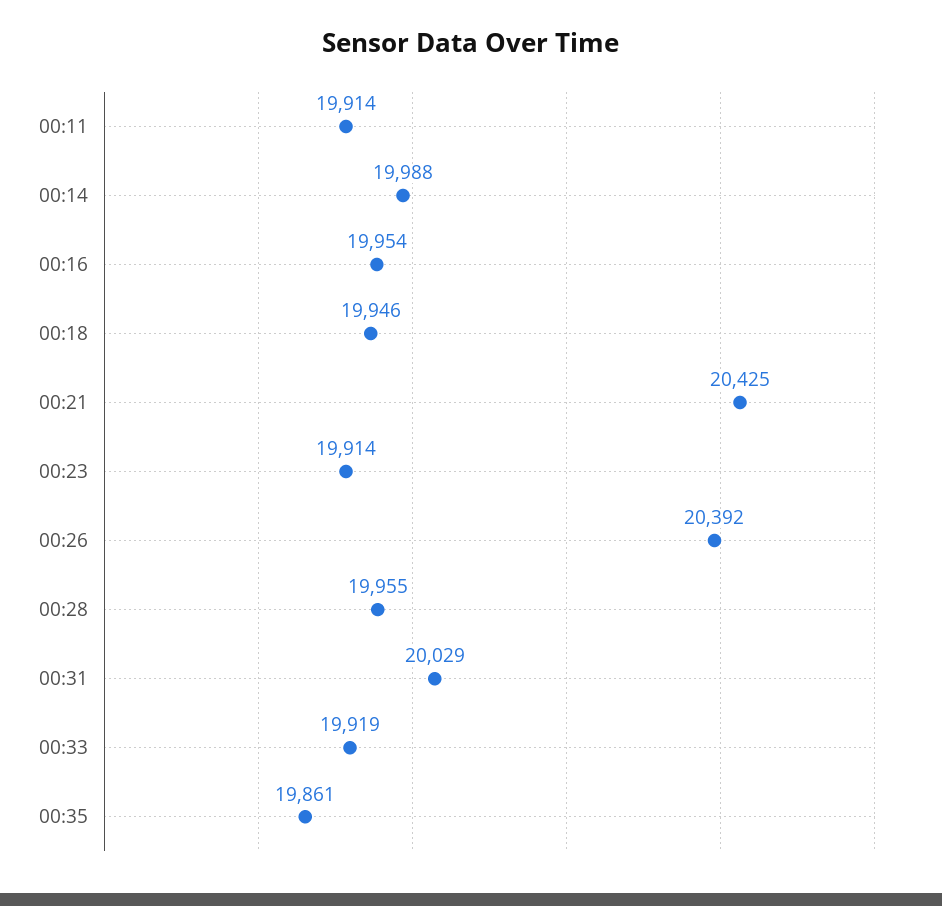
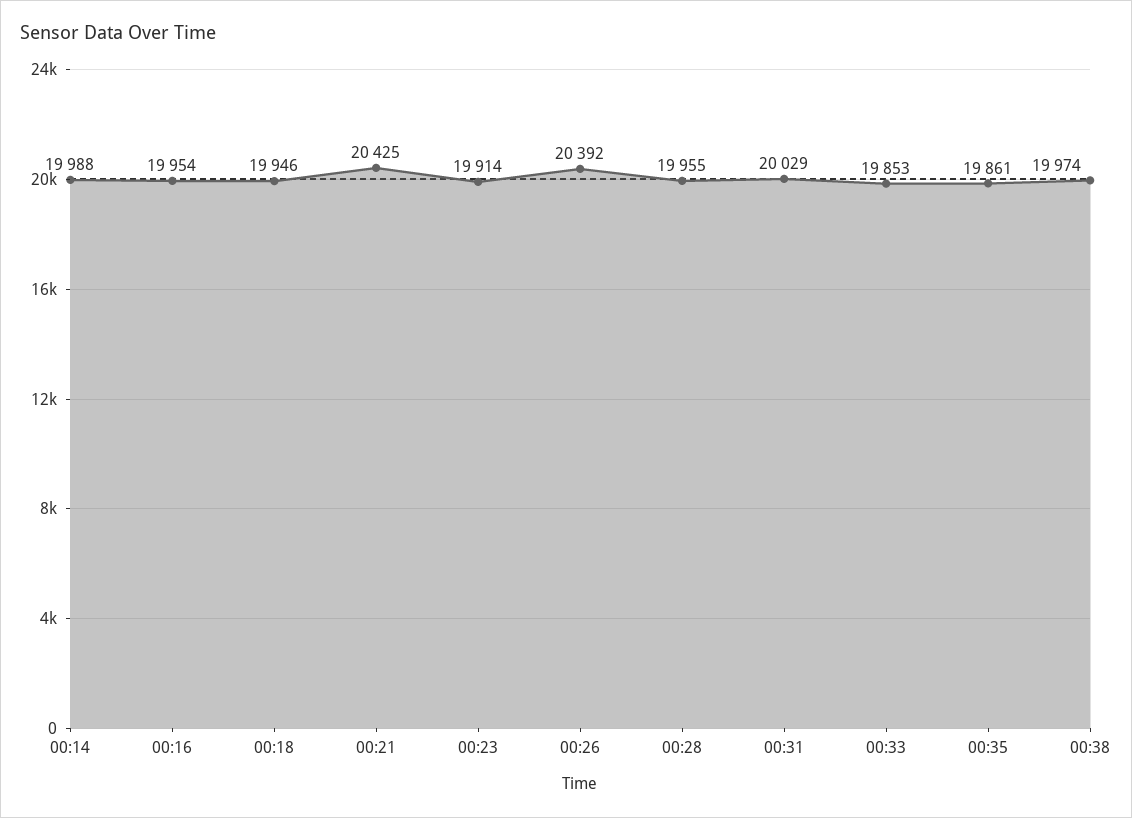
00:11: 19914 -> none
00:33: 19919 -> 19853
00:38: none -> 19974

